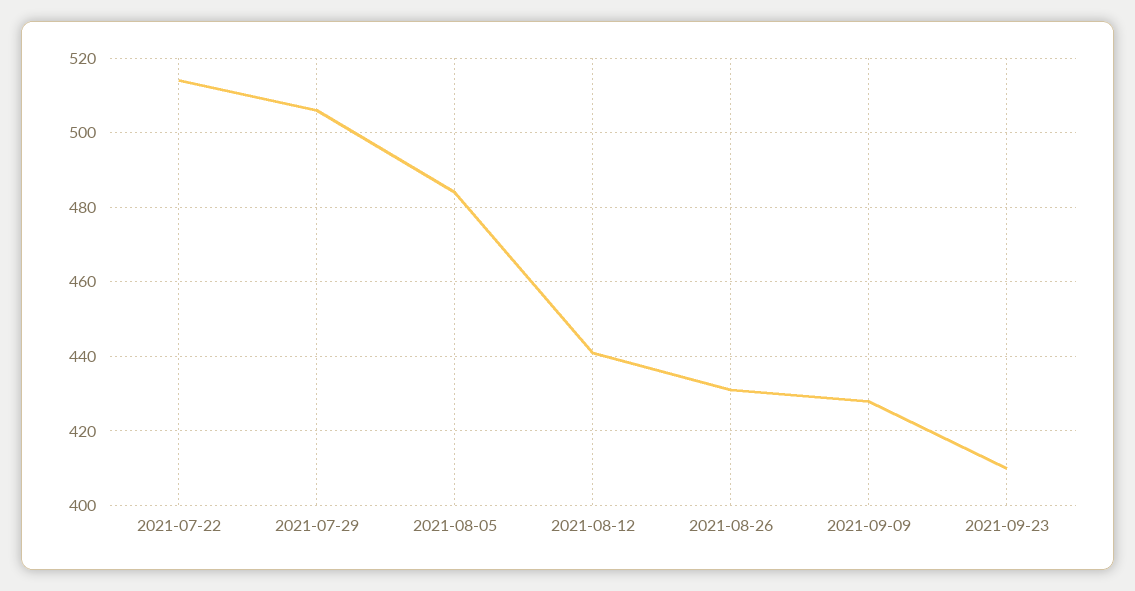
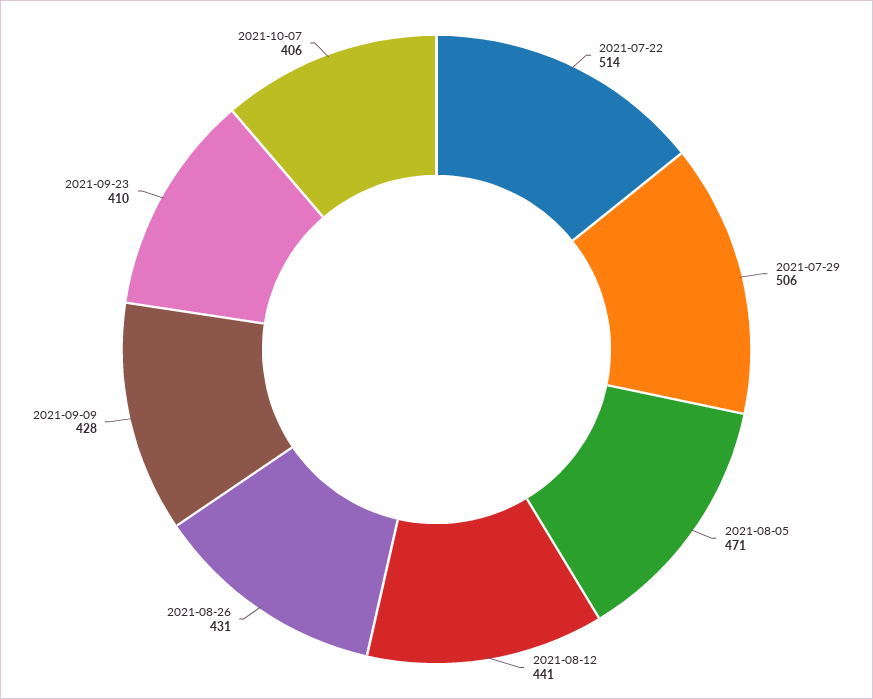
2021-08-05: 485 -> 471
2021-10-07: none -> 406

